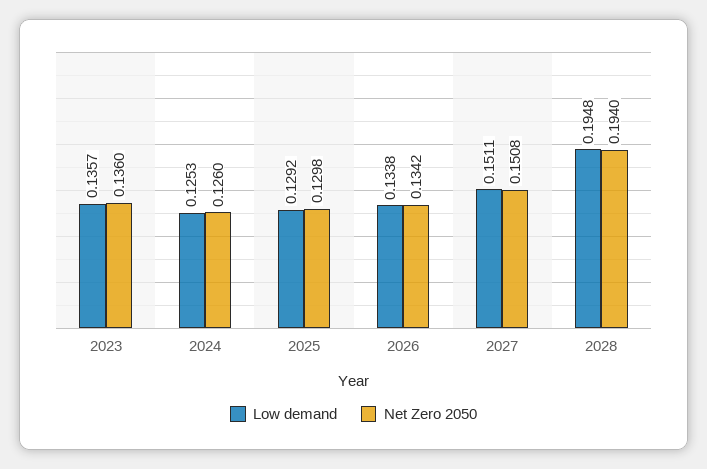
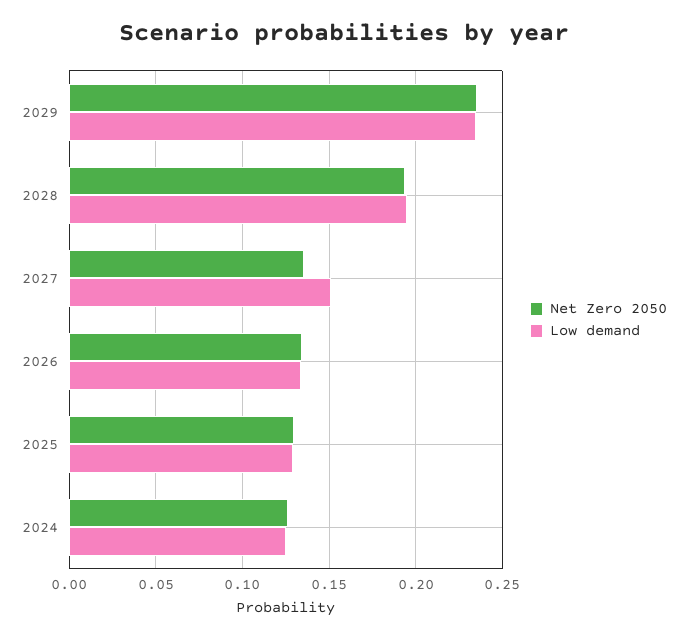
Low demand, 2023: 0.1357 -> none
Net Zero 2050, 2023: 0.136 -> none
Net Zero 2050, 2027: 0.1508 -> 0.135
Net Zero 2050, 2029: none -> 0.235
Low demand, 2029: none -> 0.235

